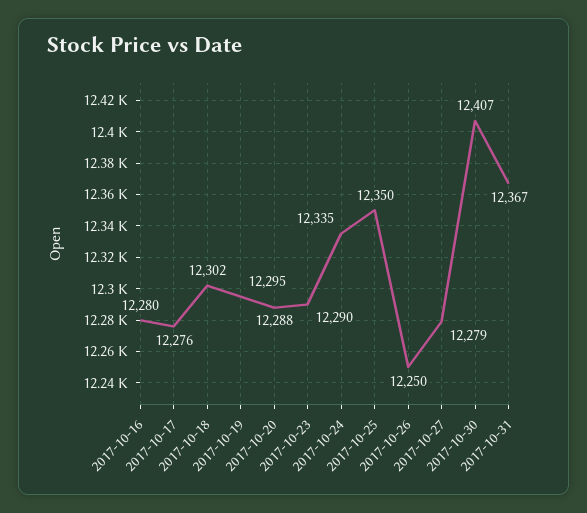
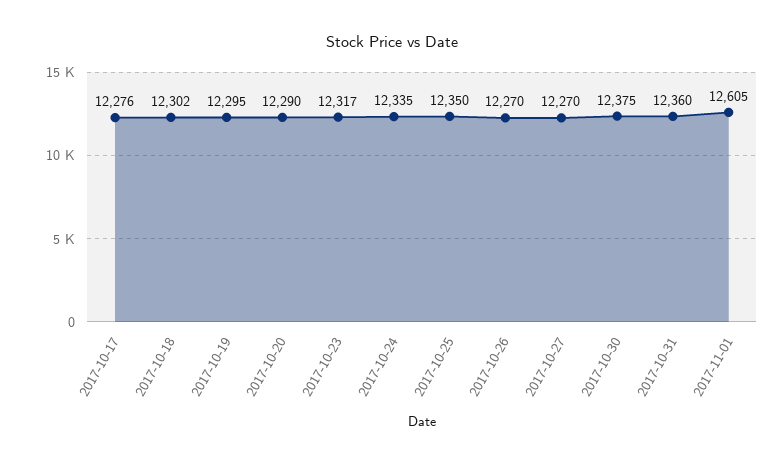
2017-10-16: 12280 -> none
2017-10-20: 12288 -> 12290
2017-10-23: 12290 -> 12317
2017-10-26: 12250 -> 12270
2017-10-27: 12279 -> 12270
2017-10-30: 12407 -> 12375
2017-10-31: 12367 -> 12360
2017-11-01: none -> 12605

